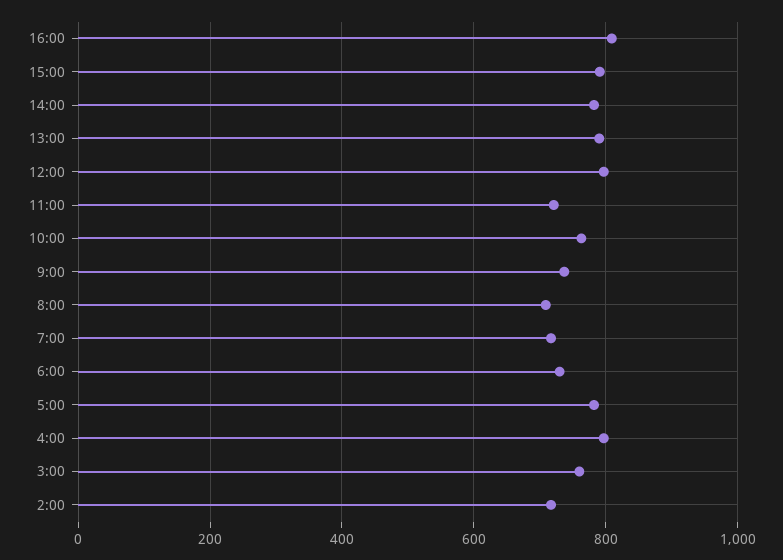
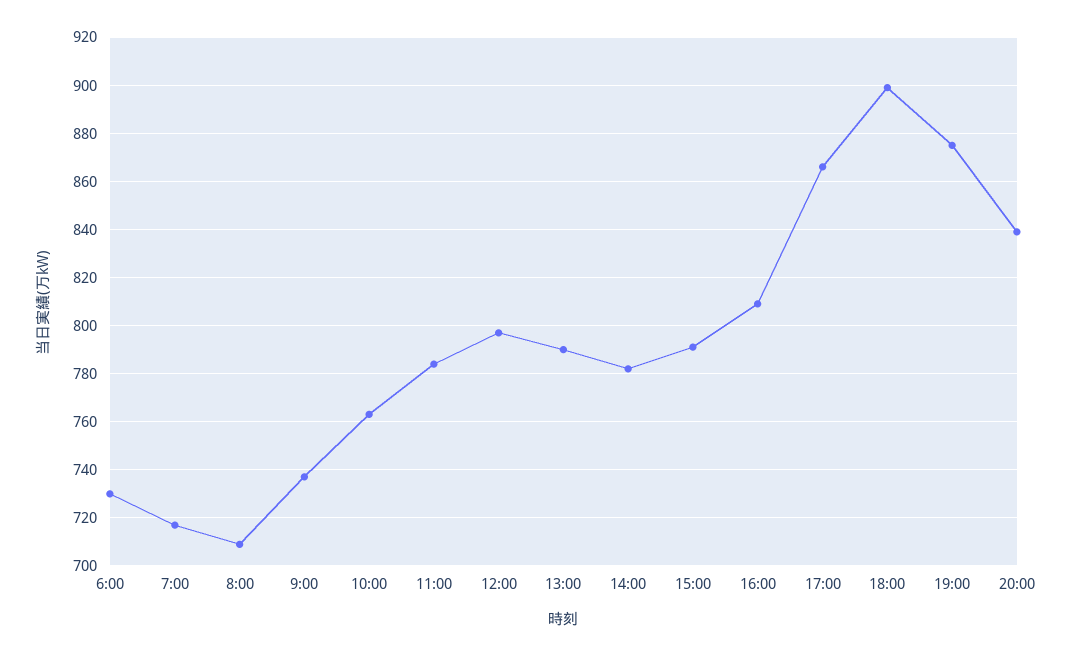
11:00: 720 -> 785
5:00: 780 -> none
4:00: 800 -> none
3:00: 760 -> none
2:00: 720 -> none
17:00: none -> 865
18:00: none -> 900
19:00: none -> 875
20:00: none -> 840

